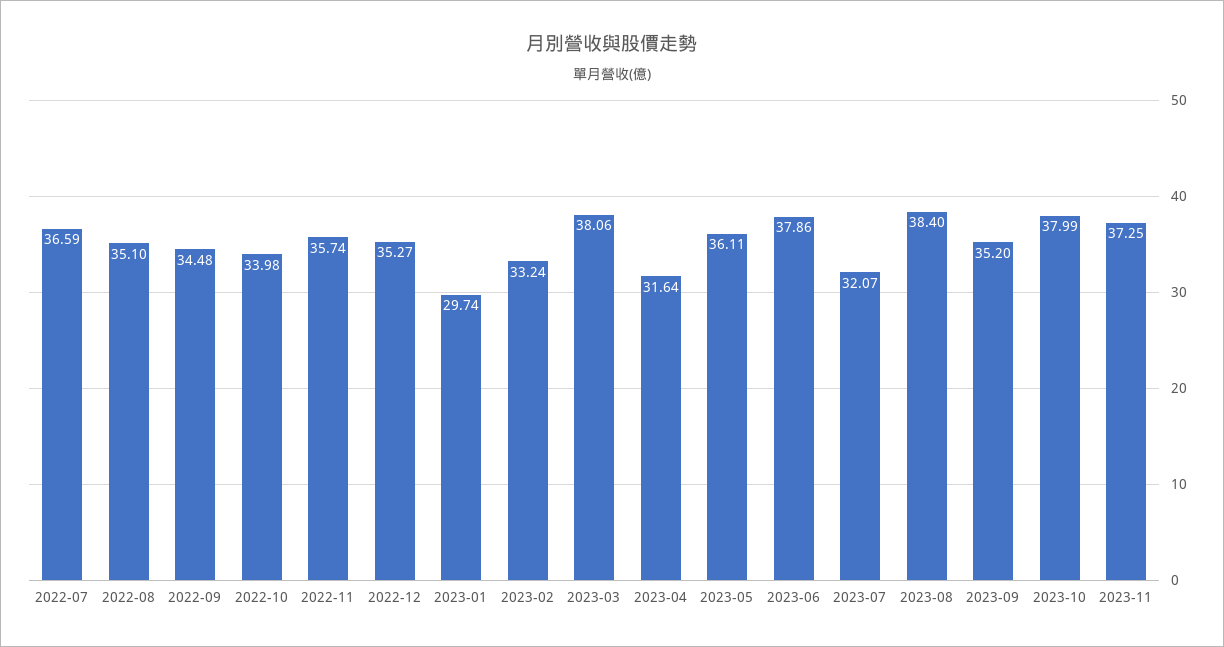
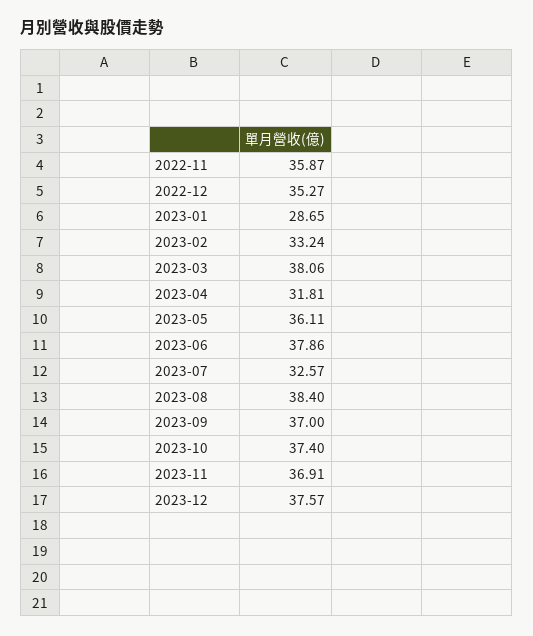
2022-07: 36.59 -> none
2022-08: 35.1 -> none
2022-09: 34.48 -> none
2022-10: 33.98 -> none
2022-11: 35.74 -> 35.87
2023-01: 29.74 -> 28.65
2023-04: 31.64 -> 31.81
2023-07: 32.07 -> 32.57
2023-09: 35.2 -> 37
2023-10: 37.99 -> 37.4
2023-11: 37.25 -> 36.91
2023-12: none -> 37.57

